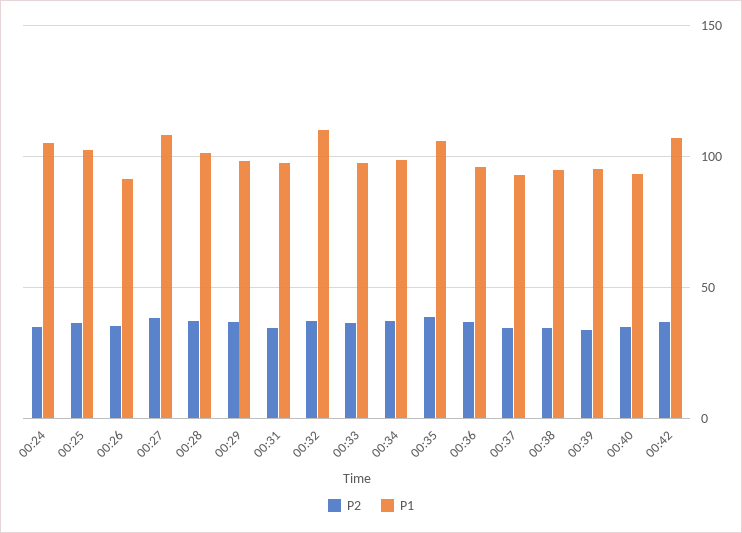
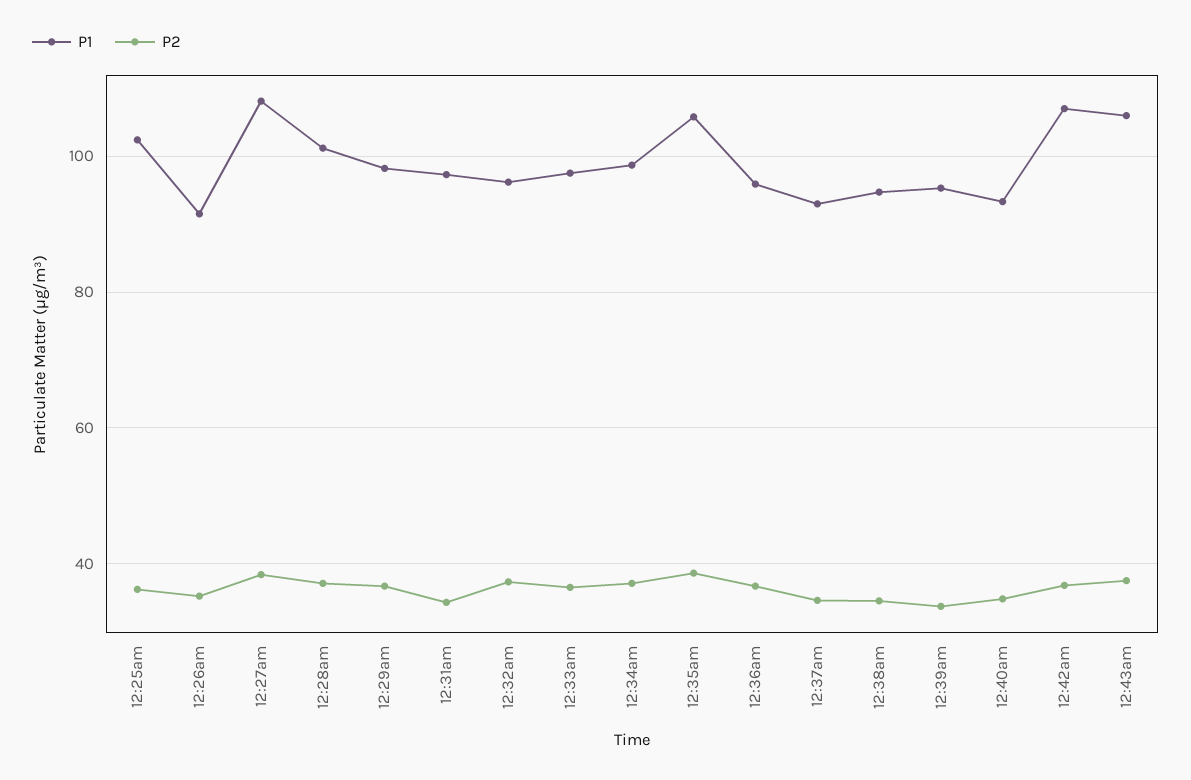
P2, 00:24: 35 -> none
P1, 00:24: 105 -> none
P1, 00:32: 110 -> 96
P1, 12:43am: none -> 106
P2, 12:43am: none -> 38

